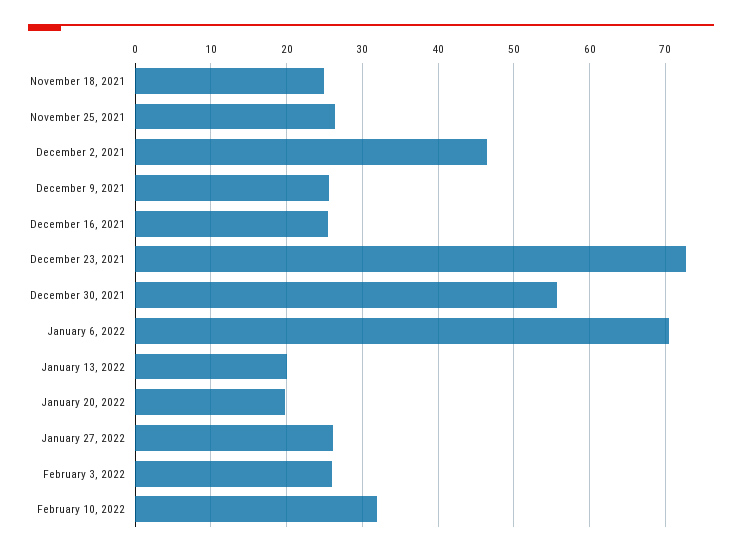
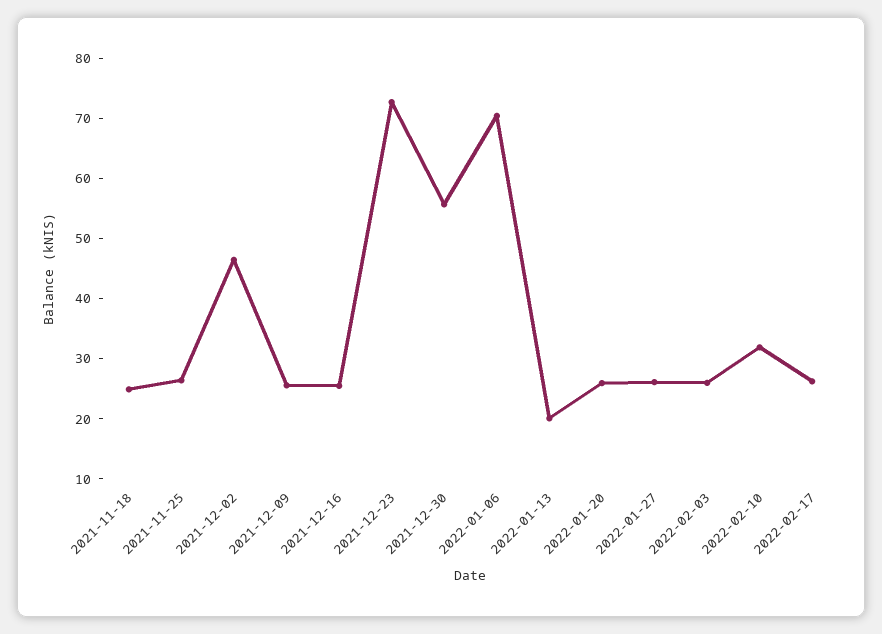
January 20, 2022: 20 -> 26
2022-02-17: none -> 26

